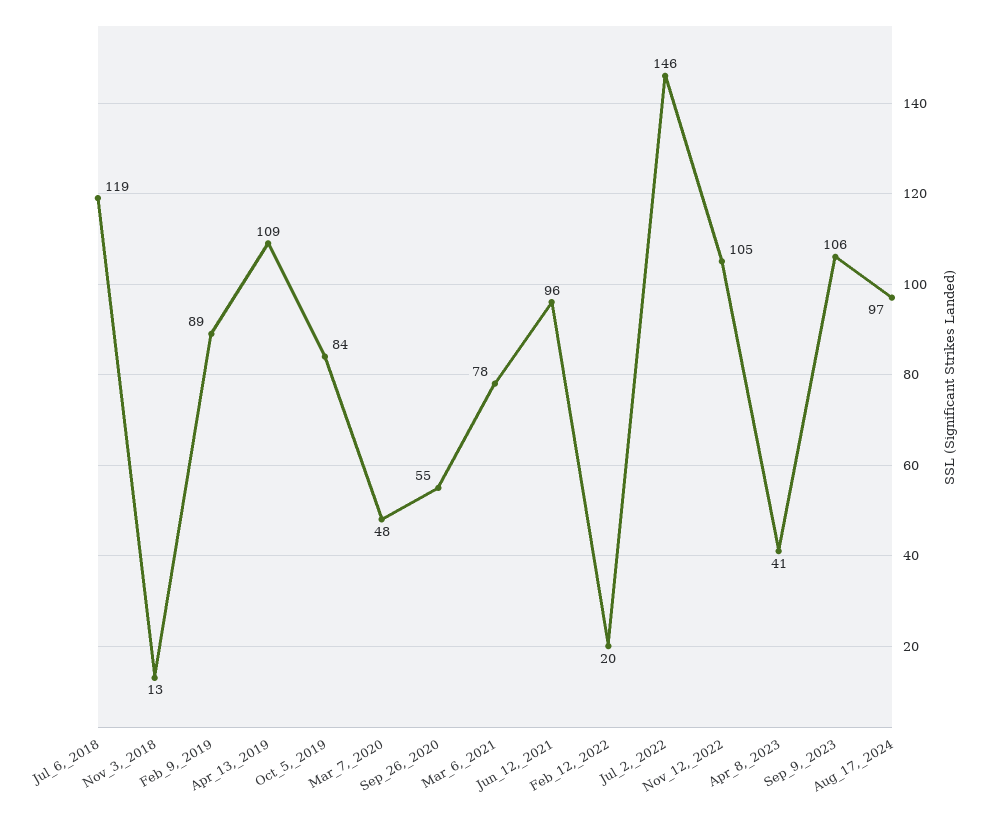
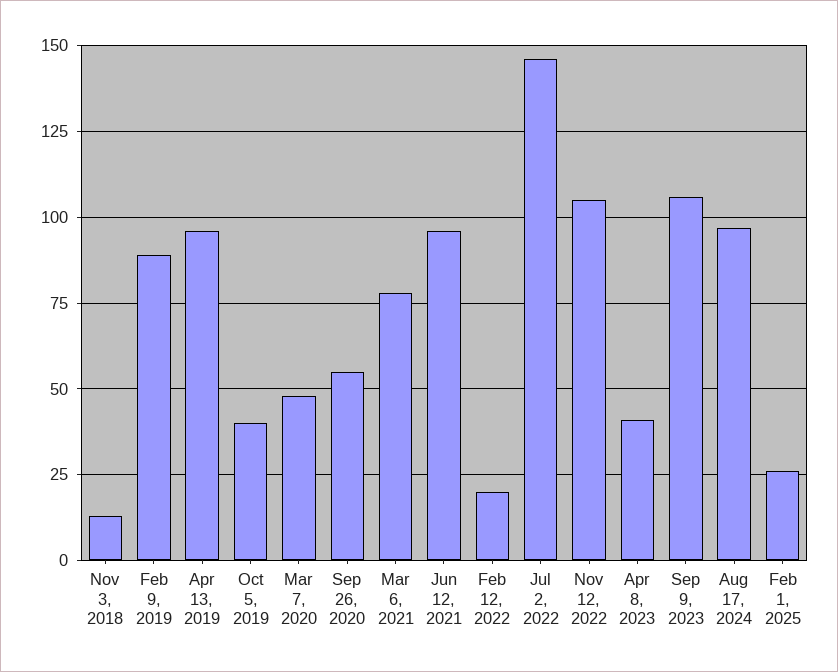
Jul_6,_2018: 119 -> none
Apr_13,_2019: 109 -> 95
Oct_5,_2019: 84 -> 40
Feb 1, 2025: none -> 25

